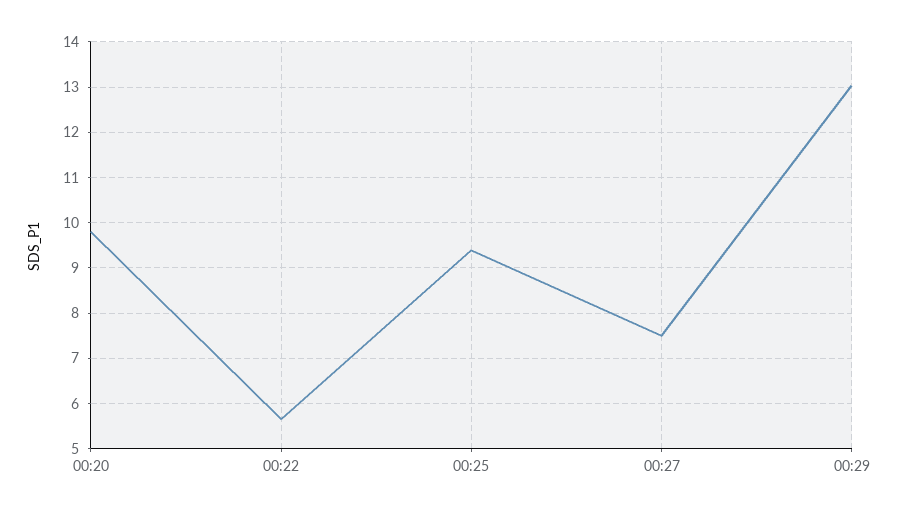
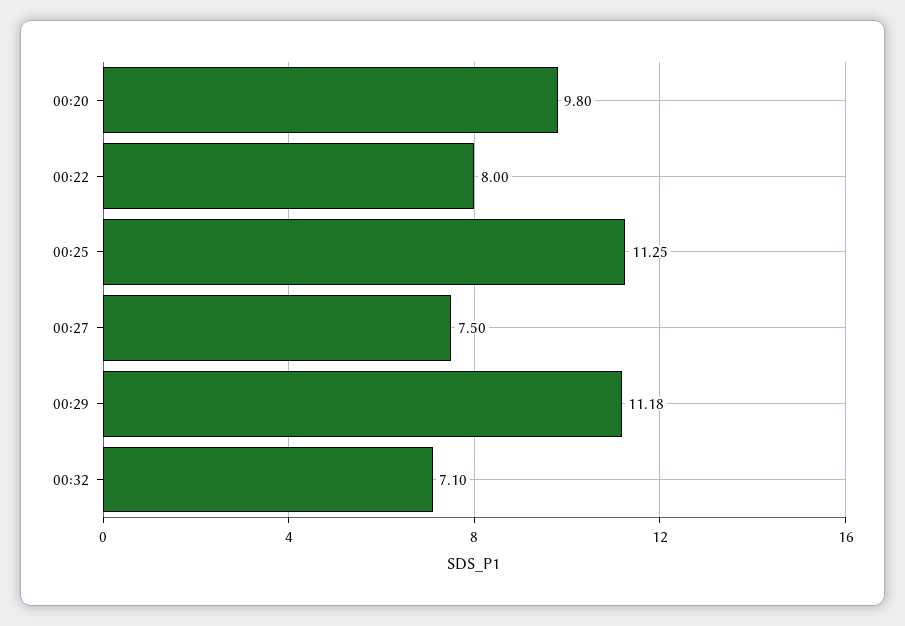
00:22: 5.6 -> 8
00:25: 9.4 -> 11.25
00:29: 13 -> 11.18
00:32: none -> 7.1

